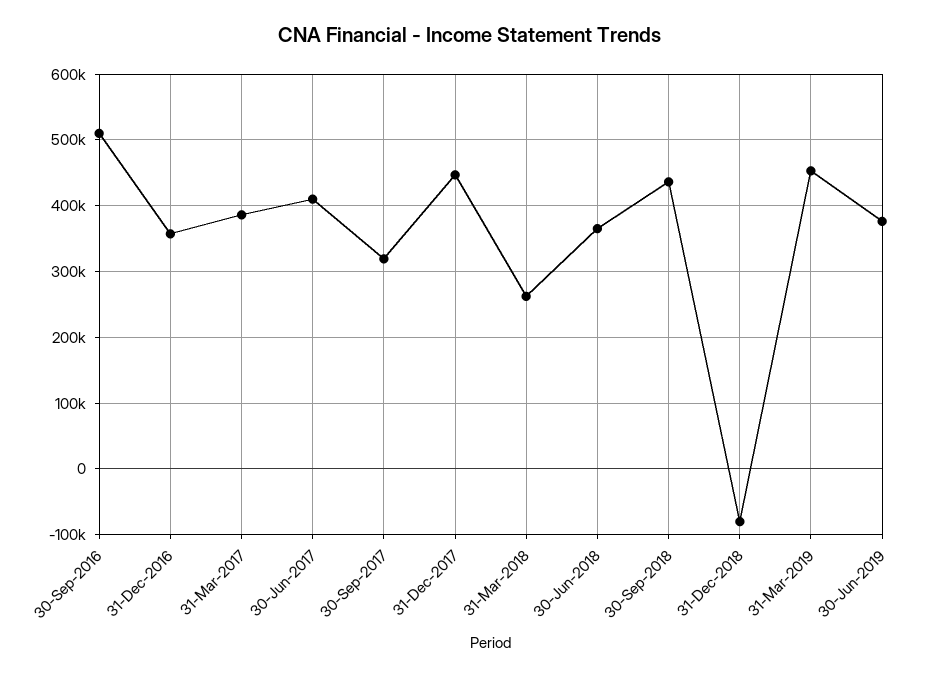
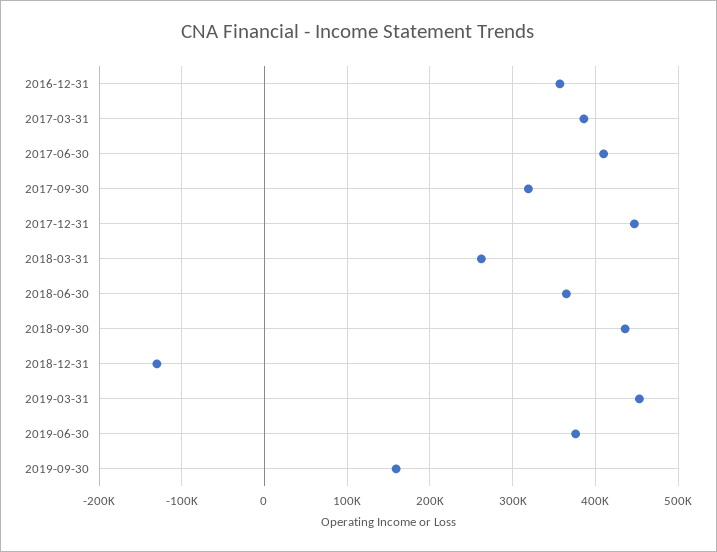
30-Sep-2016: 510000 -> none
31-Dec-2018: -80000 -> -130000
2019-09-30: none -> 160000

